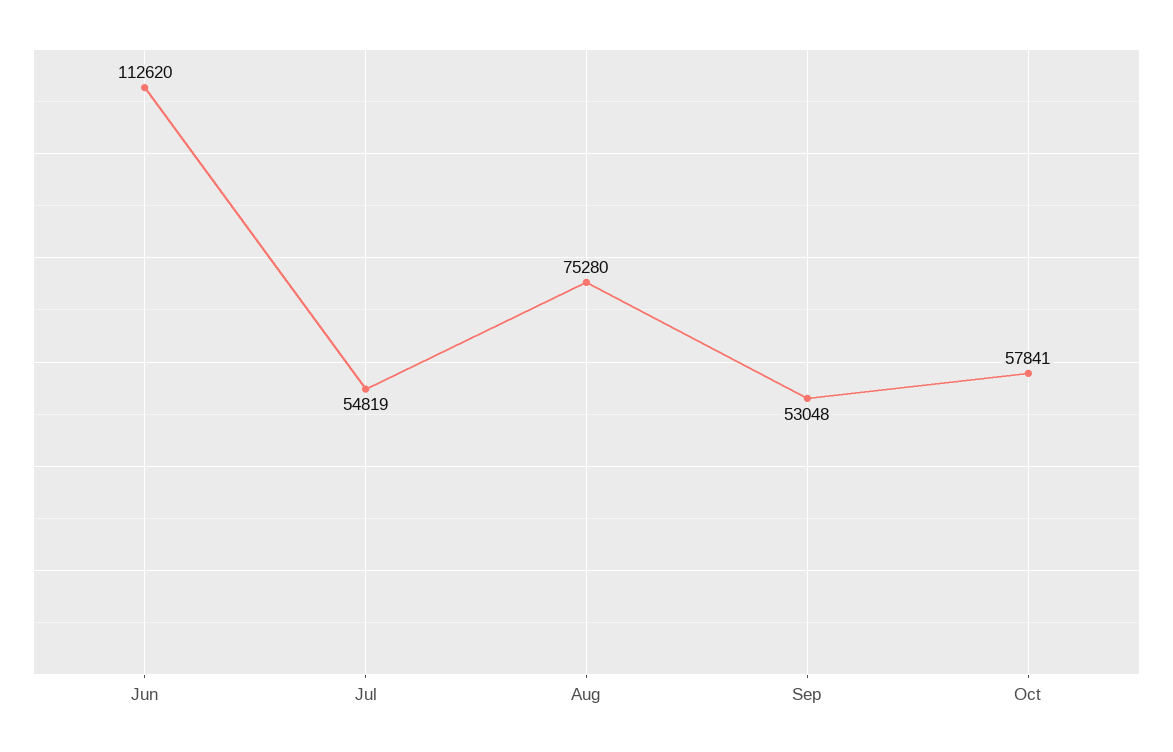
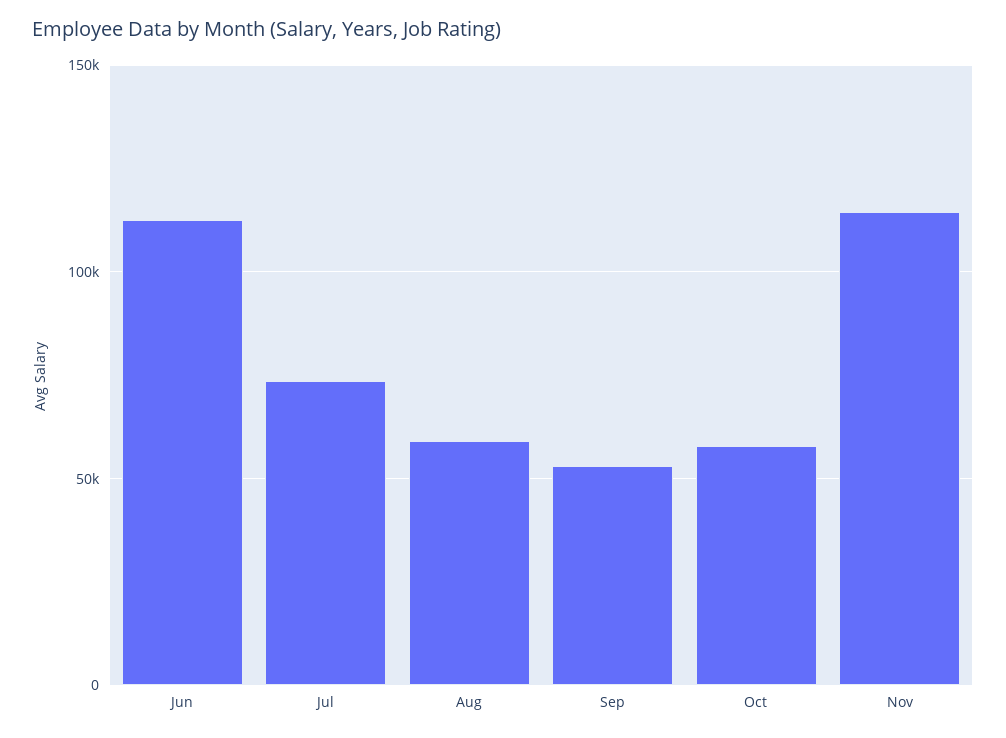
Jul: 54819 -> 75000
Aug: 75280 -> 60000
Nov: none -> 115000

